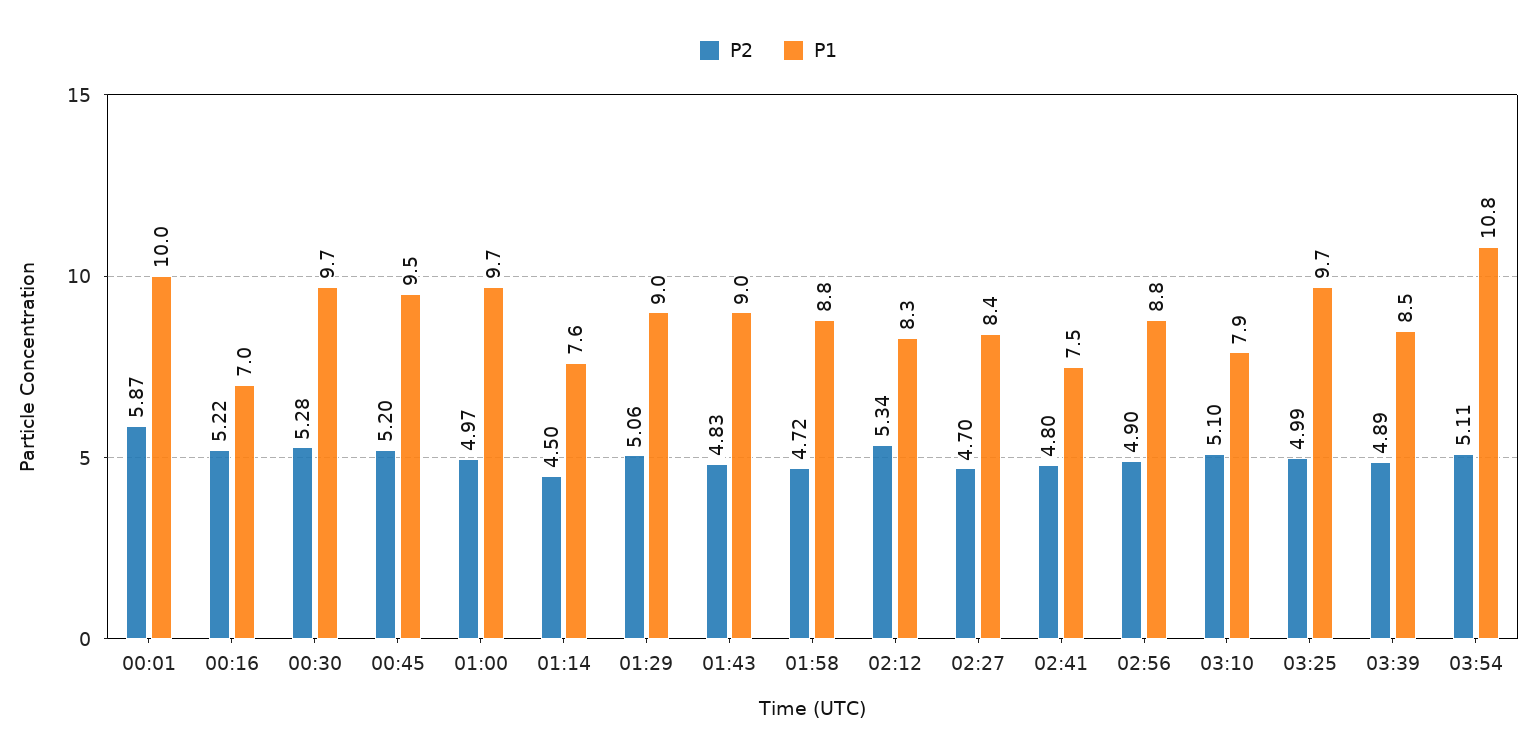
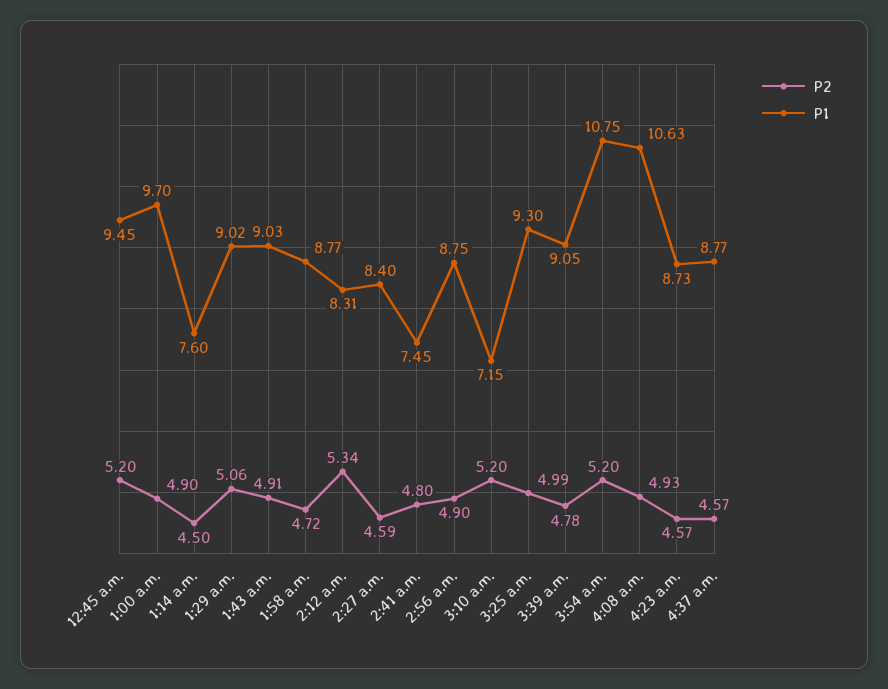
P2, 00:01: 5.87 -> none
P1, 00:01: 10 -> none
P2, 00:16: 5.22 -> none
P1, 00:16: 7 -> none
P2, 00:30: 5.28 -> none
P1, 00:30: 9.7 -> none
P2, 01:00: 4.97 -> 4.9
P2, 01:43: 4.83 -> 4.91
P2, 02:27: 4.7 -> 4.59
P2, 03:10: 5.1 -> 5.2
P1, 03:10: 7.9 -> 7.15
P1, 03:25: 9.7 -> 9.3
P2, 03:39: 4.89 -> 4.78
P1, 03:39: 8.5 -> 9.05
P2, 03:54: 5.11 -> 5.2
P2, 4:08 a.m.: none -> 4.93
P1, 4:08 a.m.: none -> 10.63
P2, 4:23 a.m.: none -> 4.57
P1, 4:23 a.m.: none -> 8.73
P2, 4:37 a.m.: none -> 4.57
P1, 4:37 a.m.: none -> 8.77

